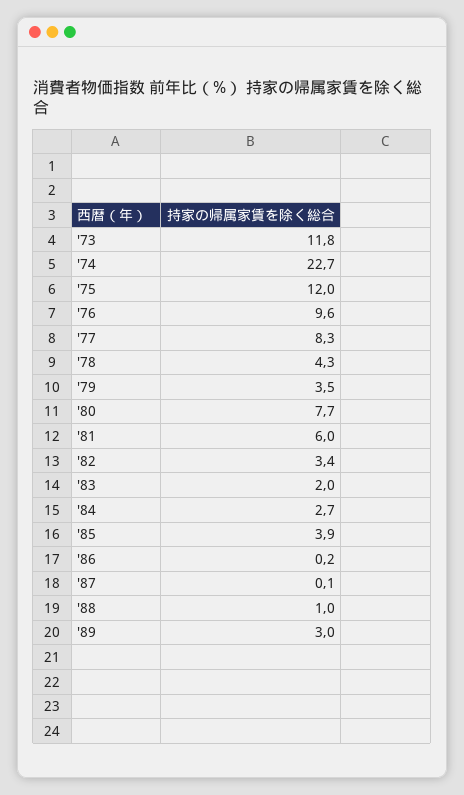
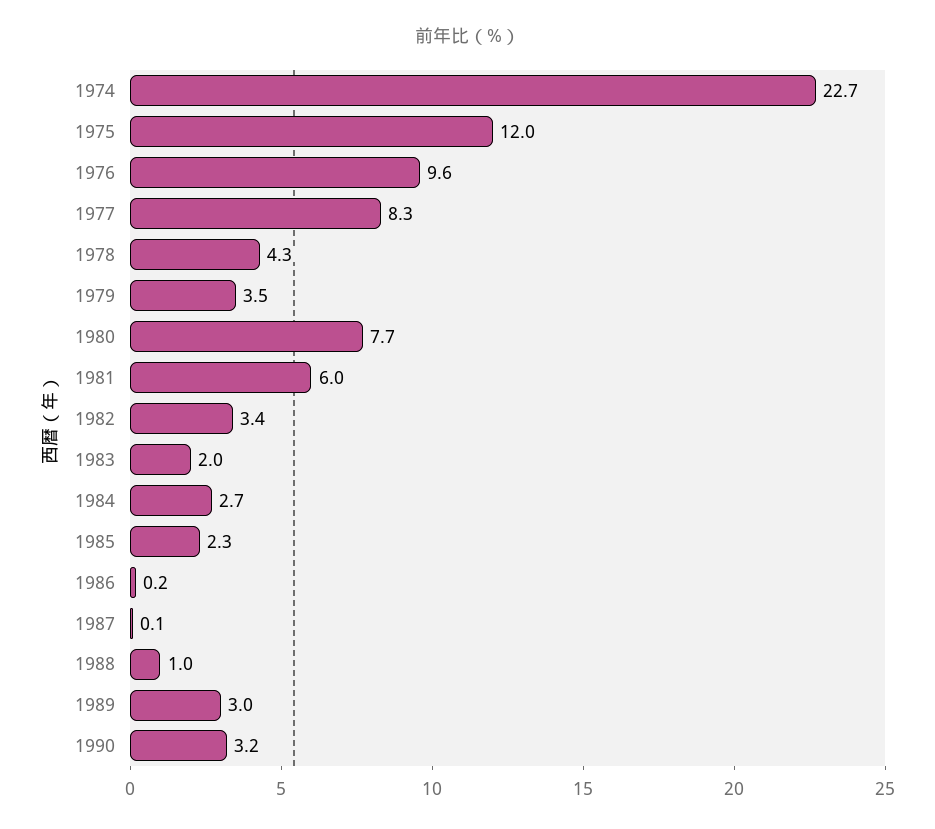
'73: 11.8 -> none
'85: 3.9 -> 2.3
1990: none -> 3.2

